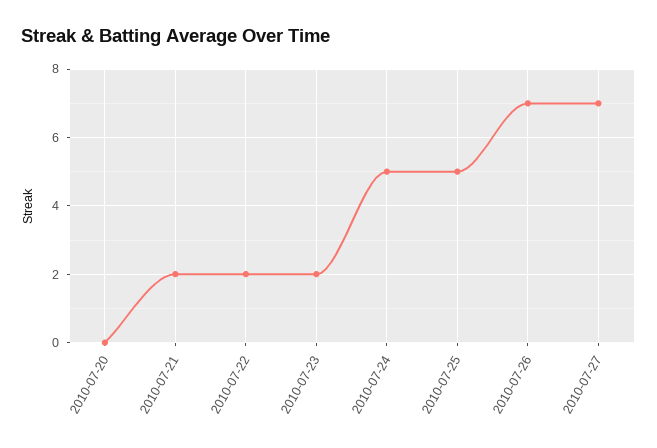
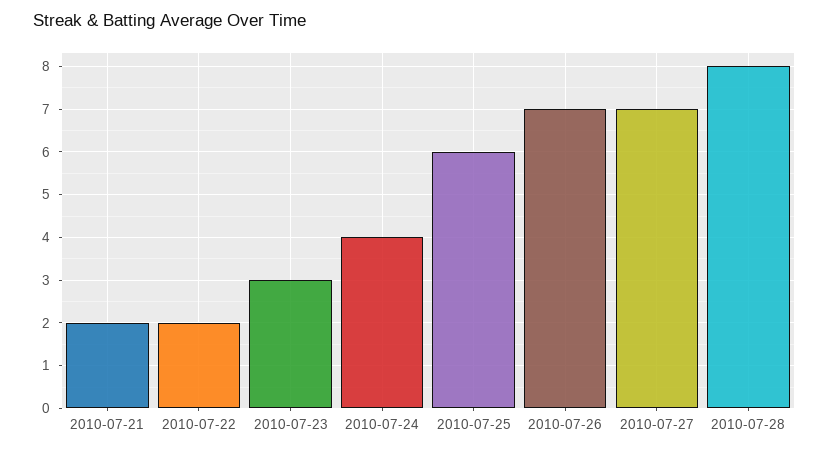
2010-07-20: 0 -> none
2010-07-23: 2 -> 3
2010-07-24: 5 -> 4
2010-07-25: 5 -> 6
2010-07-28: none -> 8

